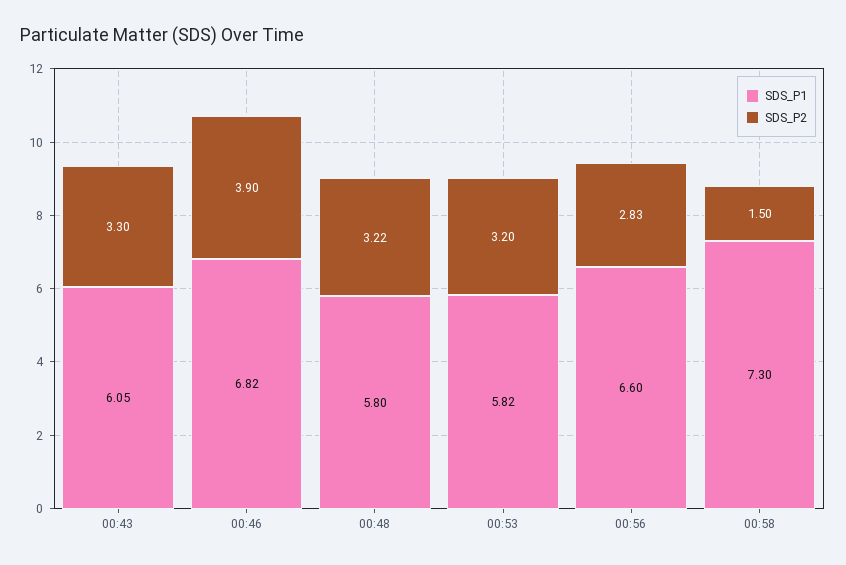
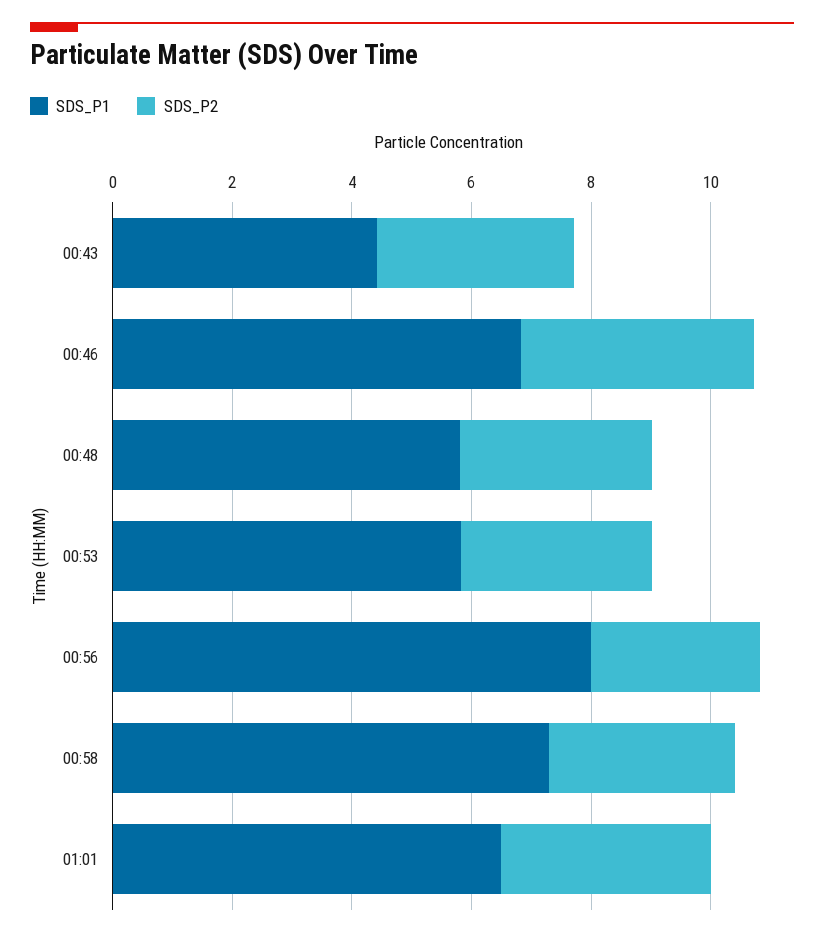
SDS_P1, 00:43: 6.05 -> 4.5
SDS_P1, 00:56: 6.6 -> 8
SDS_P2, 00:58: 1.5 -> 3
SDS_P1, 01:01: none -> 6.5
SDS_P2, 01:01: none -> 3.5

